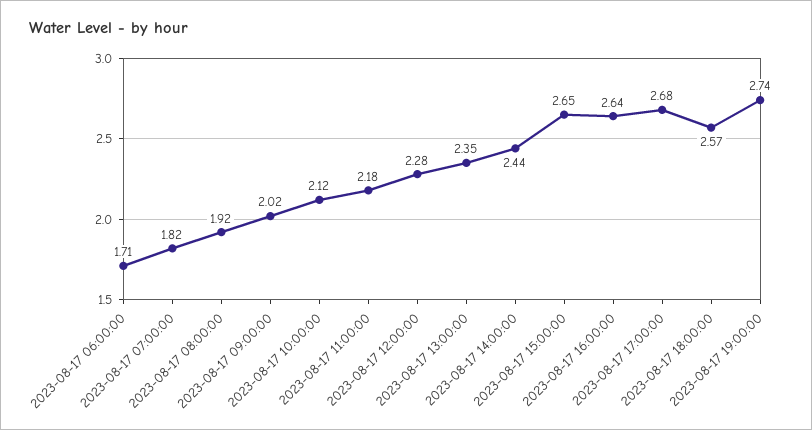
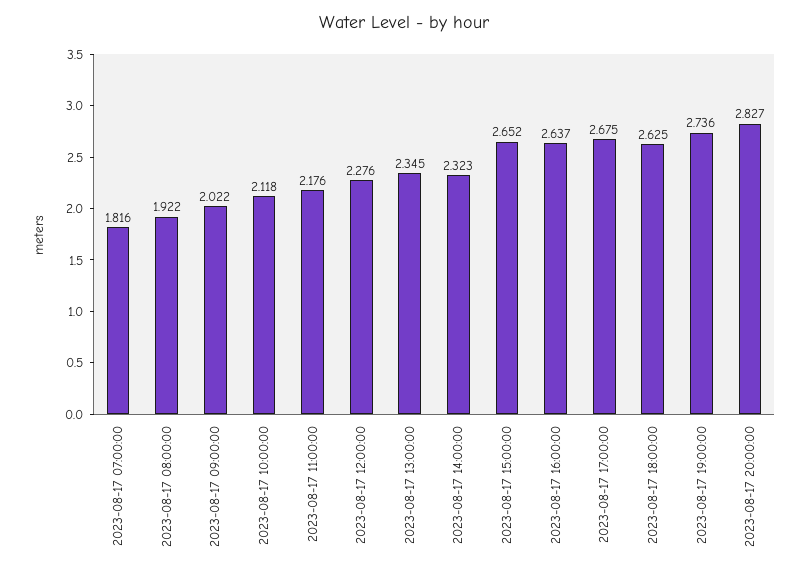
2023-08-17 06:00:00: 1.71 -> none
2023-08-17 14:00:00: 2.44 -> 2.323
2023-08-17 18:00:00: 2.57 -> 2.625
2023-08-17 20:00:00: none -> 2.827

